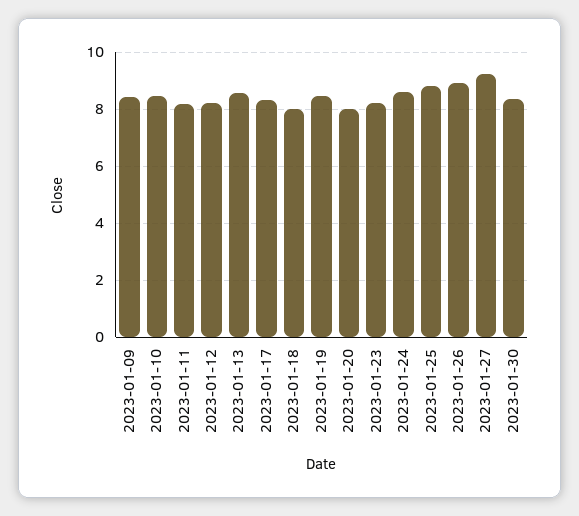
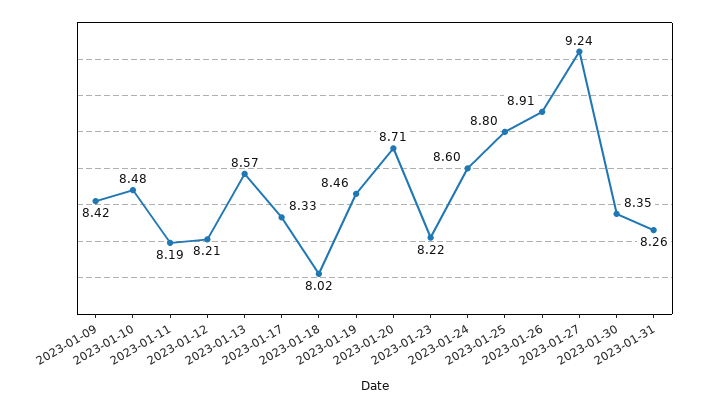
2023-01-20: 8 -> 8.71
2023-01-31: none -> 8.26

